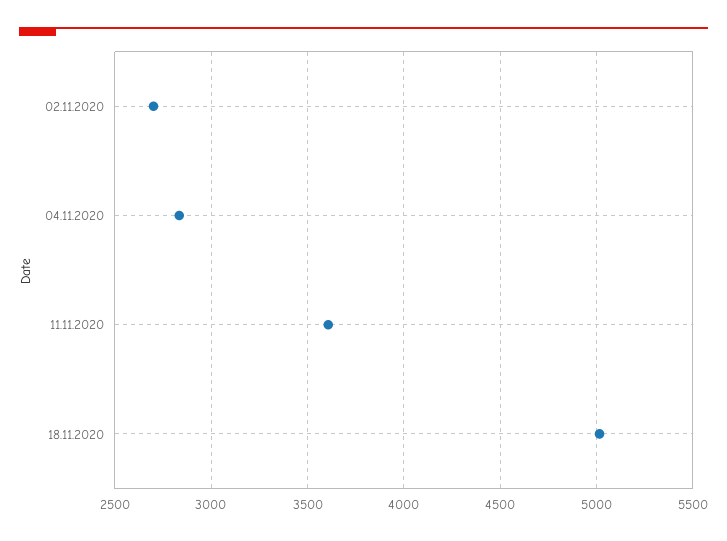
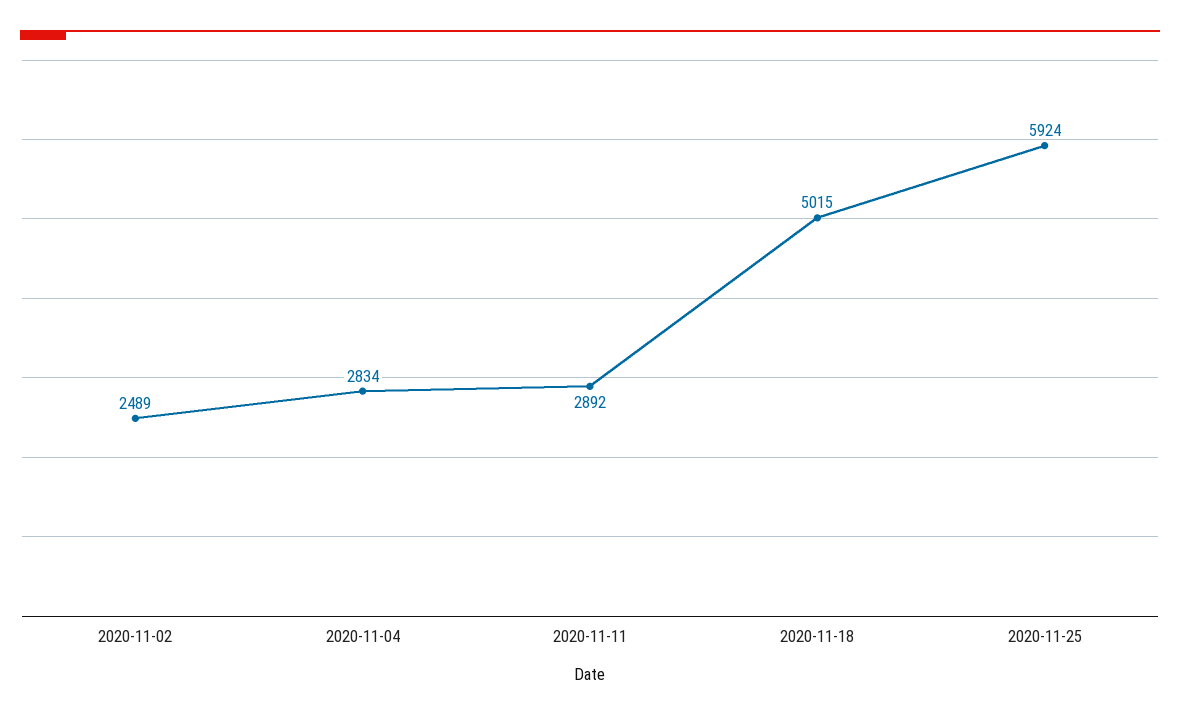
02.11.2020: 2700 -> 2489
11.11.2020: 3600 -> 2892
2020-11-25: none -> 5924

